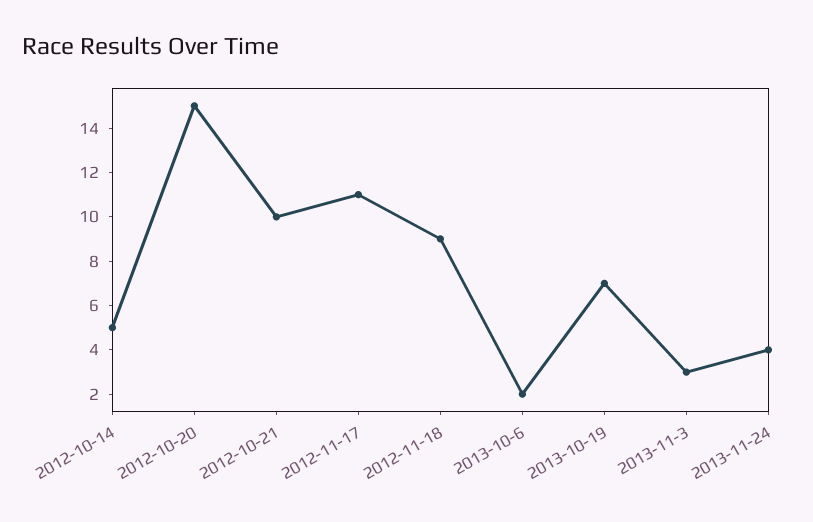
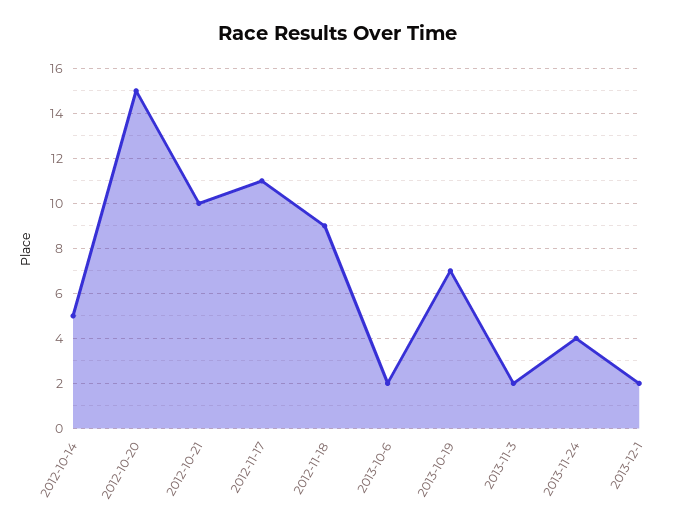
2013-11-3: 3 -> 2
2013-12-1: none -> 2

